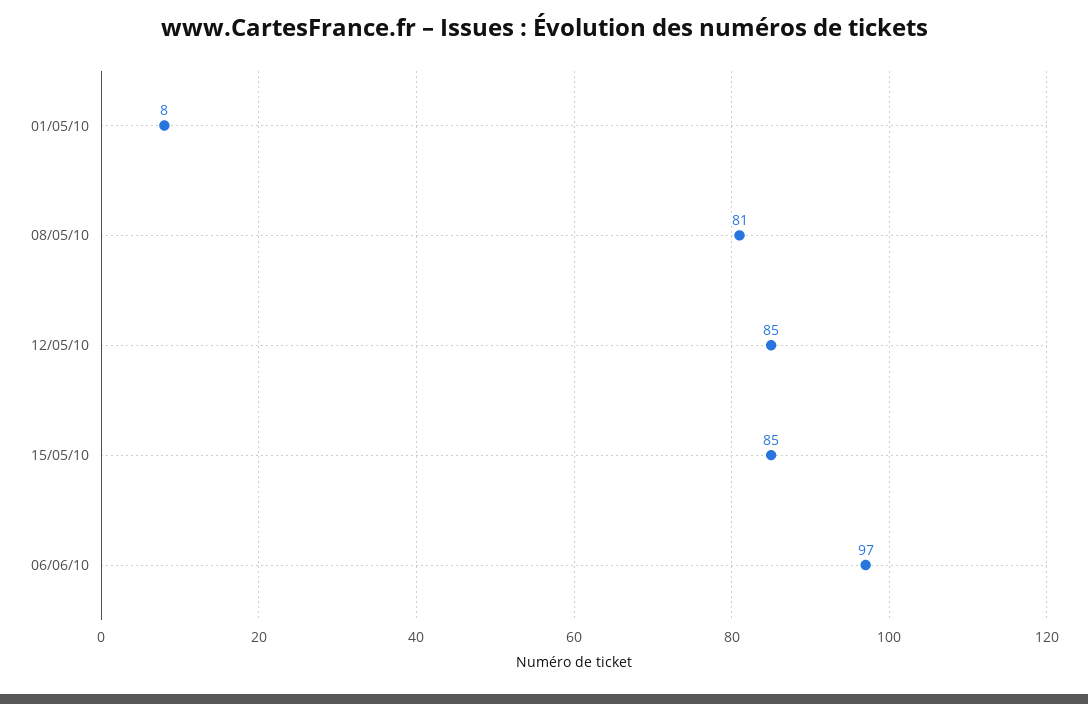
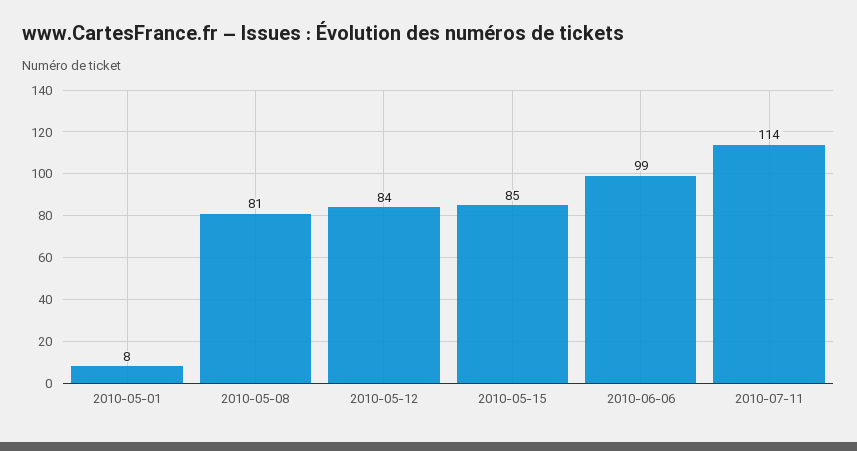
12/05/10: 85 -> 84
06/06/10: 97 -> 99
2010-07-11: none -> 114

